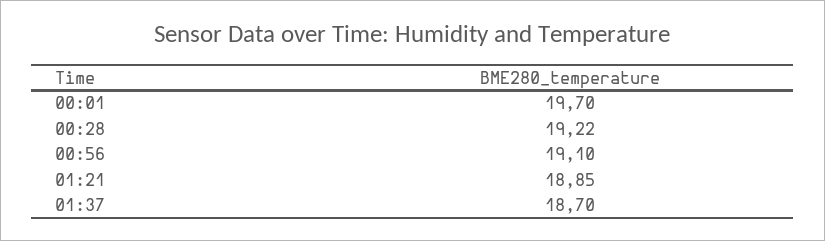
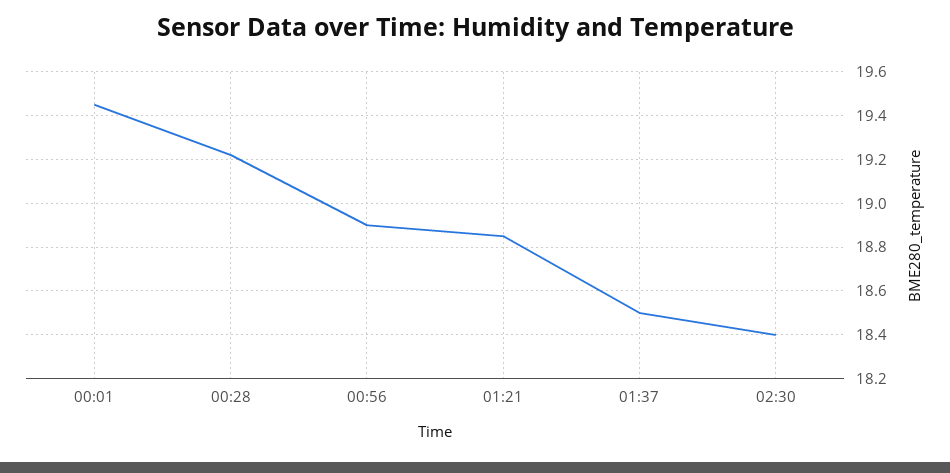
00:01: 19.7 -> 19.45
00:56: 19.1 -> 18.9
01:37: 18.7 -> 18.5
02:30: none -> 18.4

